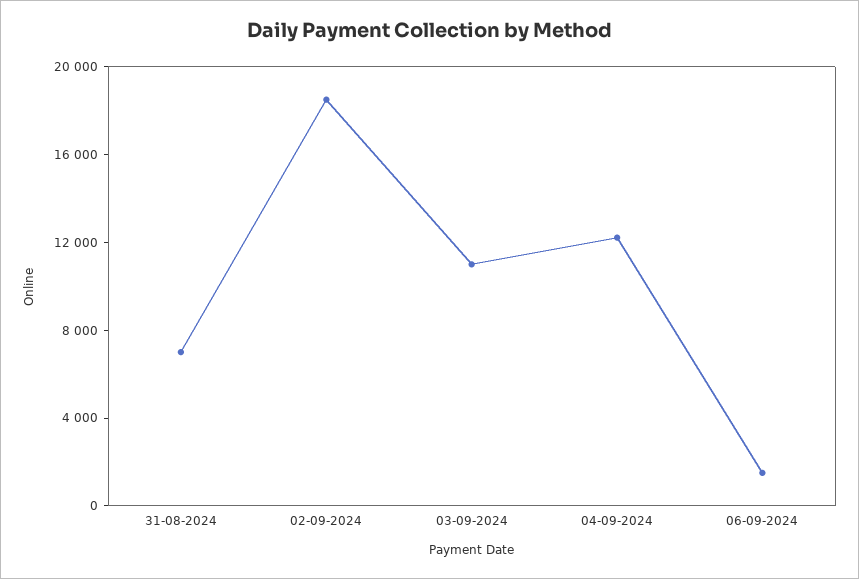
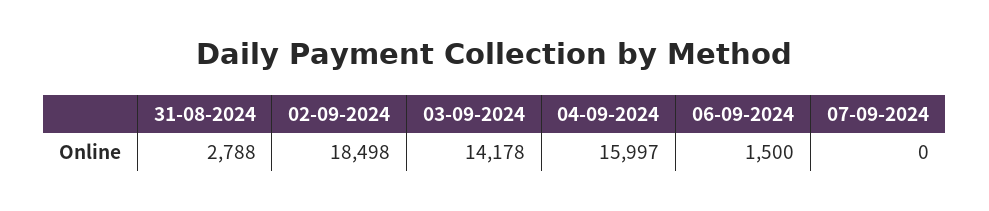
31-08-2024: 7000 -> 2788
03-09-2024: 11000 -> 14178
04-09-2024: 12000 -> 15997
07-09-2024: none -> 0

